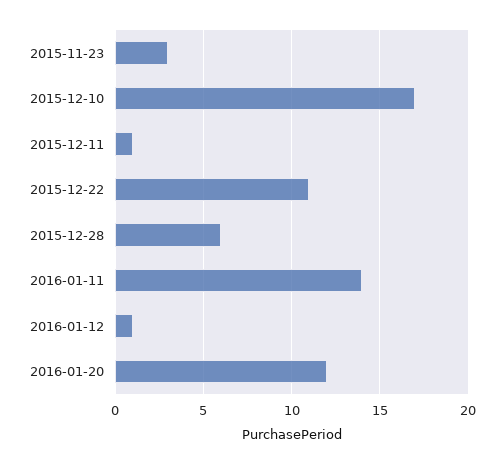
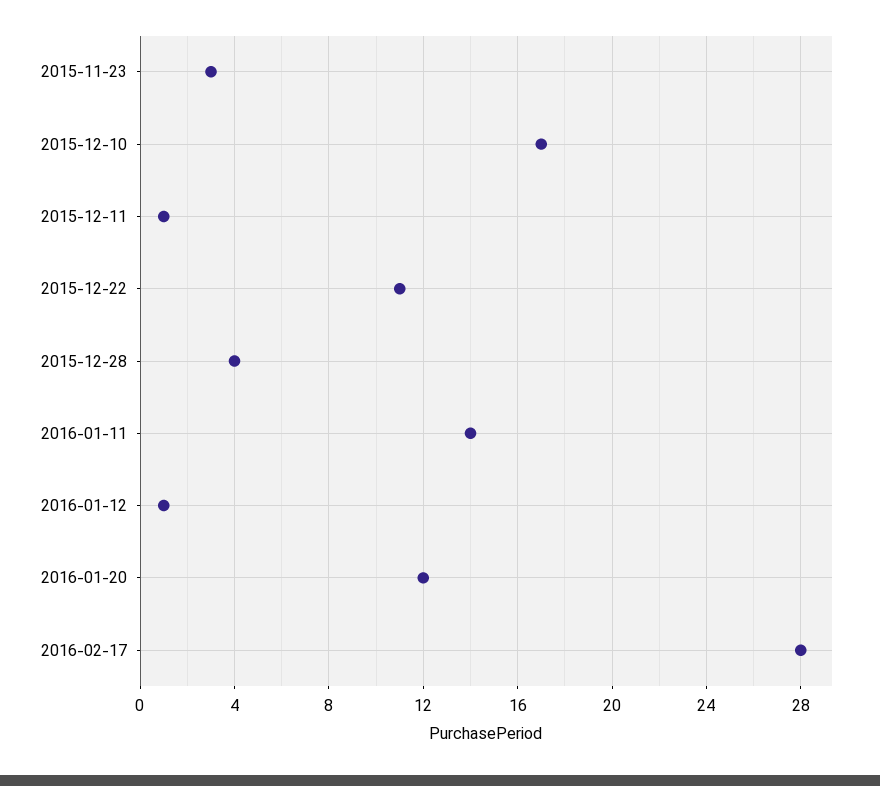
2015-12-28: 6 -> 4
2016-02-17: none -> 28

